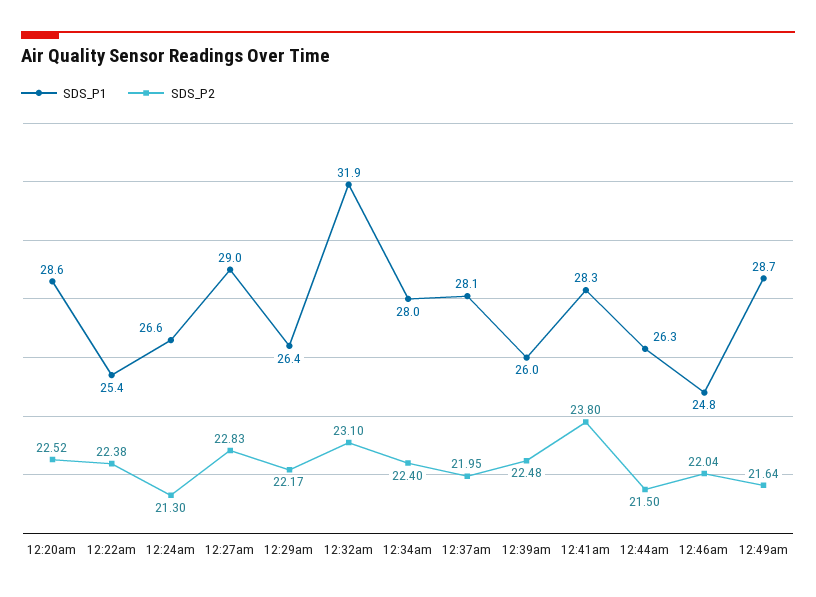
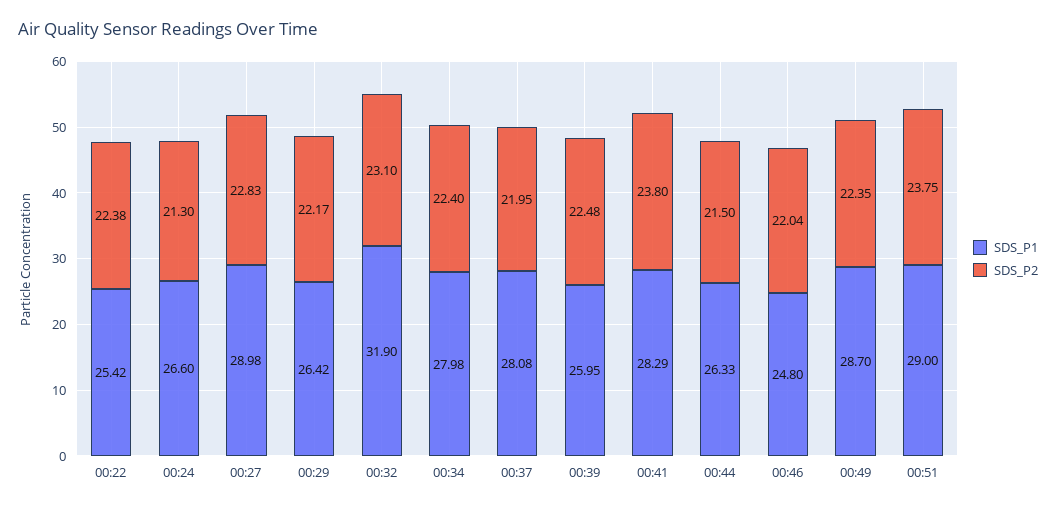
SDS_P1, 12:20am: 28.6 -> none
SDS_P2, 12:20am: 22.52 -> none
SDS_P2, 12:49am: 21.64 -> 22.35
SDS_P1, 00:51: none -> 29
SDS_P2, 00:51: none -> 23.75

